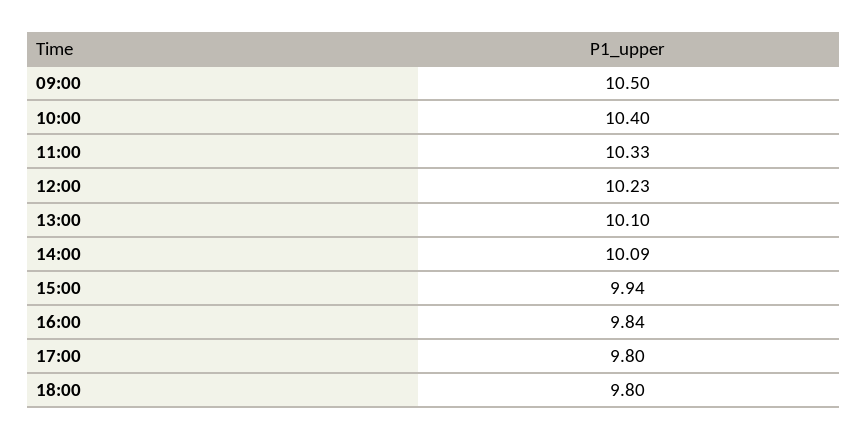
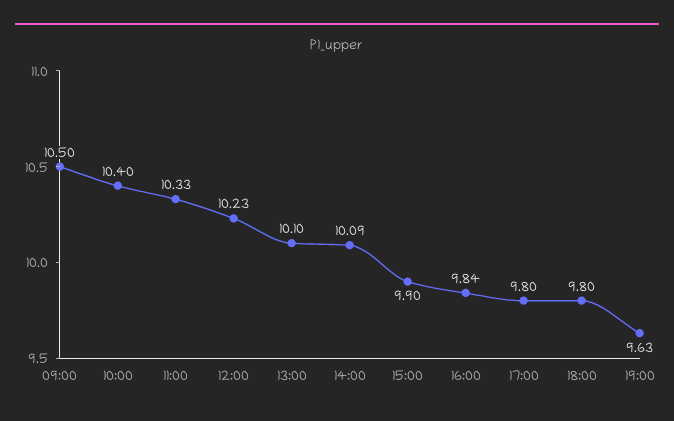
15:00: 9.94 -> 9.9
19:00: none -> 9.63

